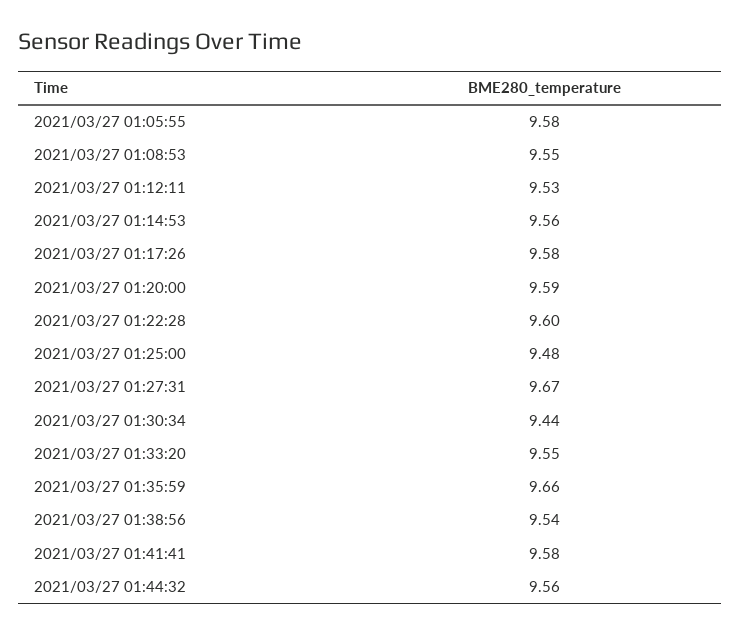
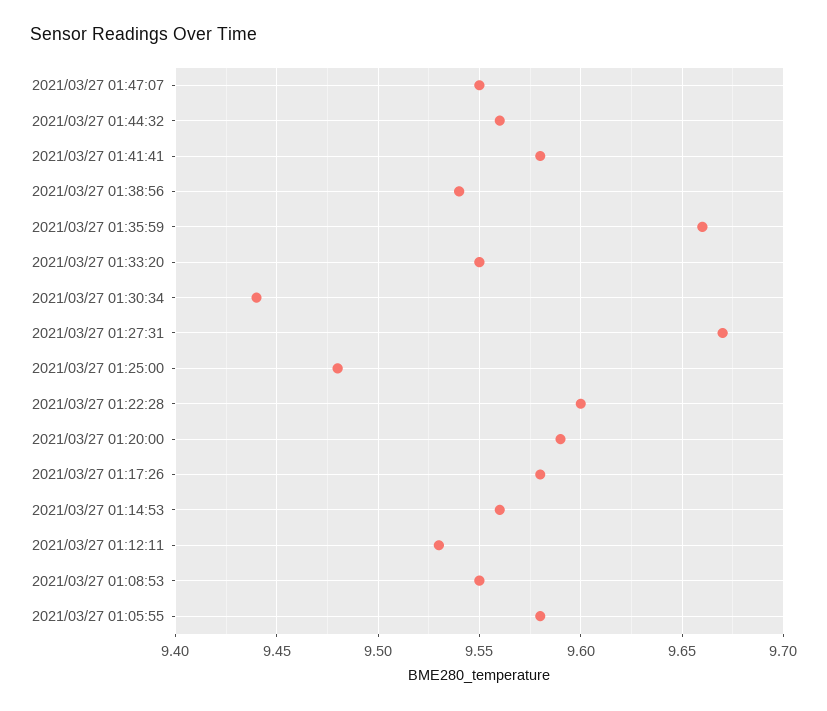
2021/03/27 01:47:07: none -> 9.55

